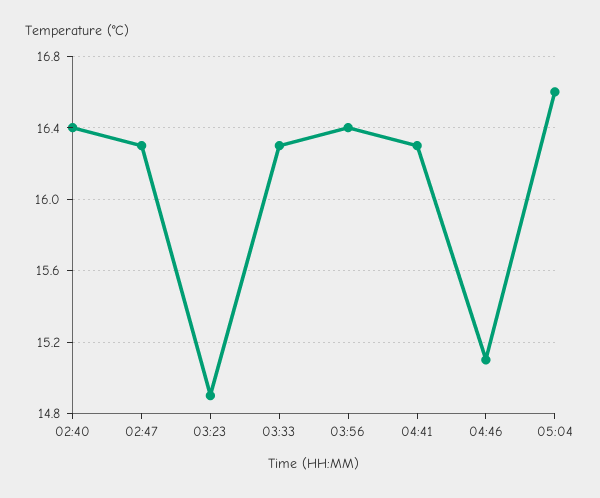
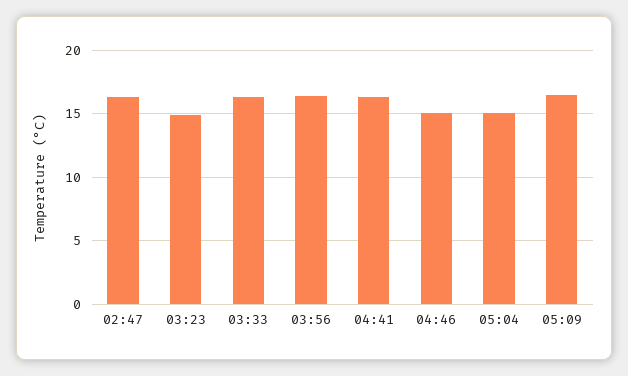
02:40: 16.4 -> none
05:04: 16.6 -> 15
05:09: none -> 16.5

